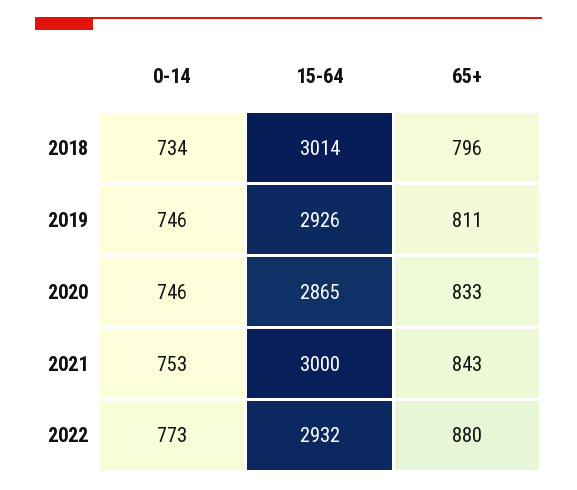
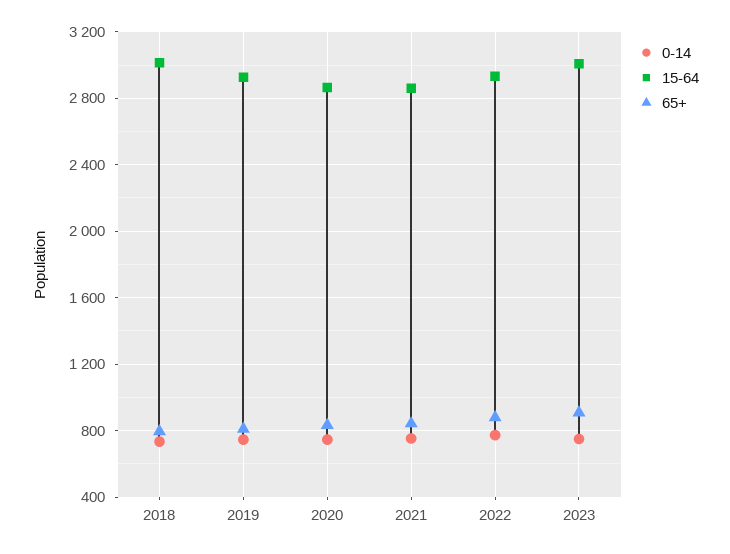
15-64, 2021: 3000 -> 2850
0-14, 2023: none -> 750
15-64, 2023: none -> 3000
65+, 2023: none -> 900

